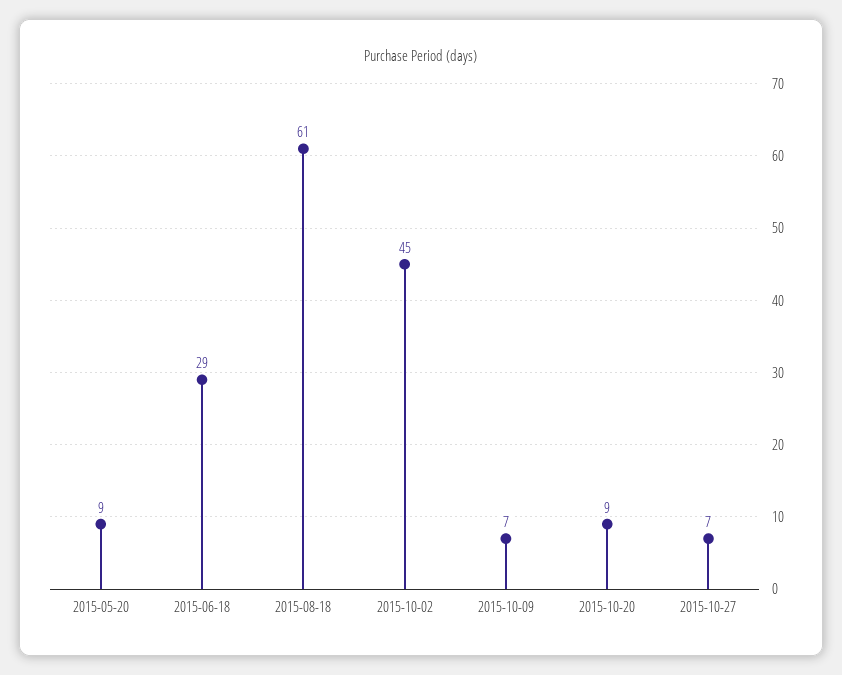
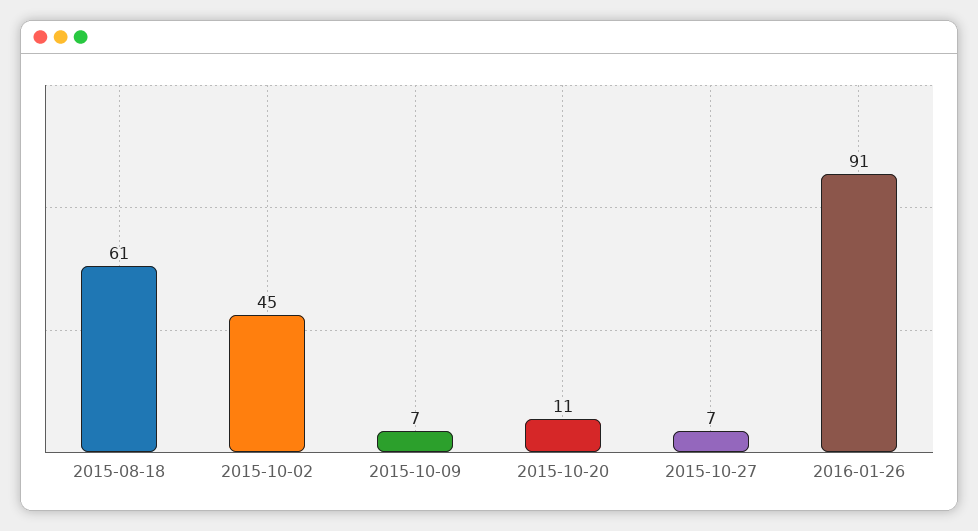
2015-05-20: 9 -> none
2015-06-18: 29 -> none
2015-10-20: 9 -> 11
2016-01-26: none -> 91

